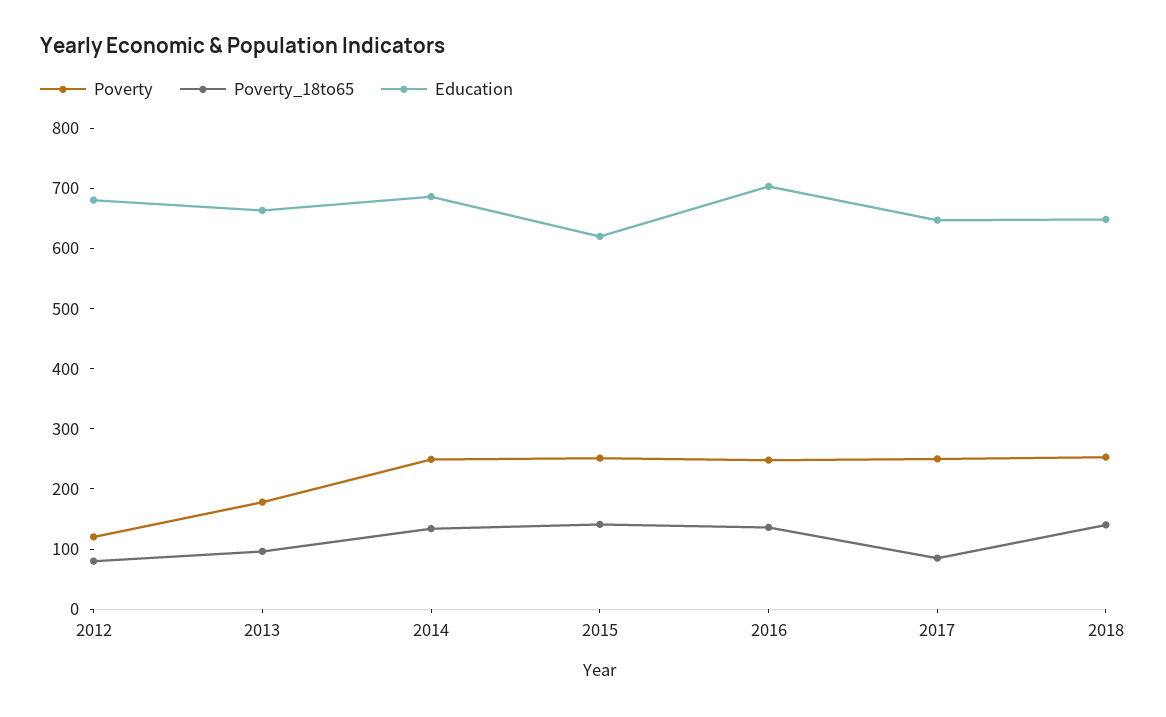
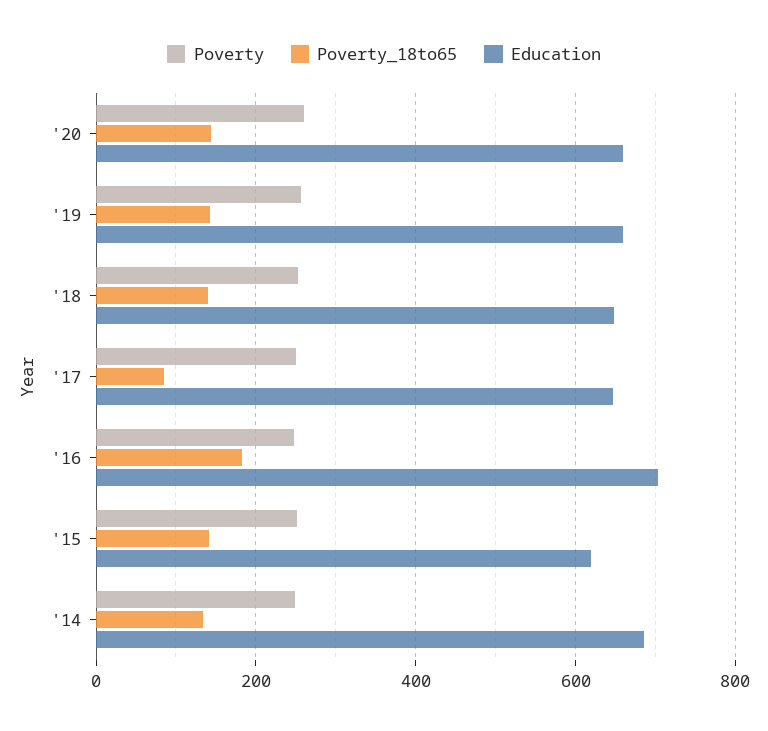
Poverty, 2012: 120 -> none
Poverty_18to65, 2012: 80 -> none
Education, 2012: 680 -> none
Poverty, 2013: 180 -> none
Poverty_18to65, 2013: 100 -> none
Education, 2013: 660 -> none
Poverty_18to65, 2016: 140 -> 180
Poverty, '20: none -> 260
Poverty_18to65, '20: none -> 140
Education, '20: none -> 660
Poverty, '19: none -> 260
Poverty_18to65, '19: none -> 140
Education, '19: none -> 660

